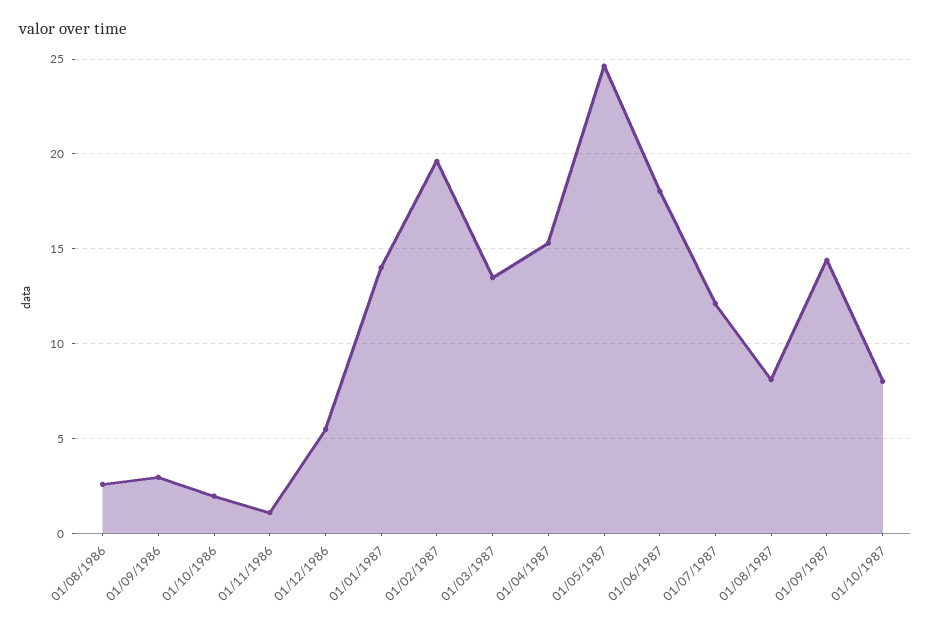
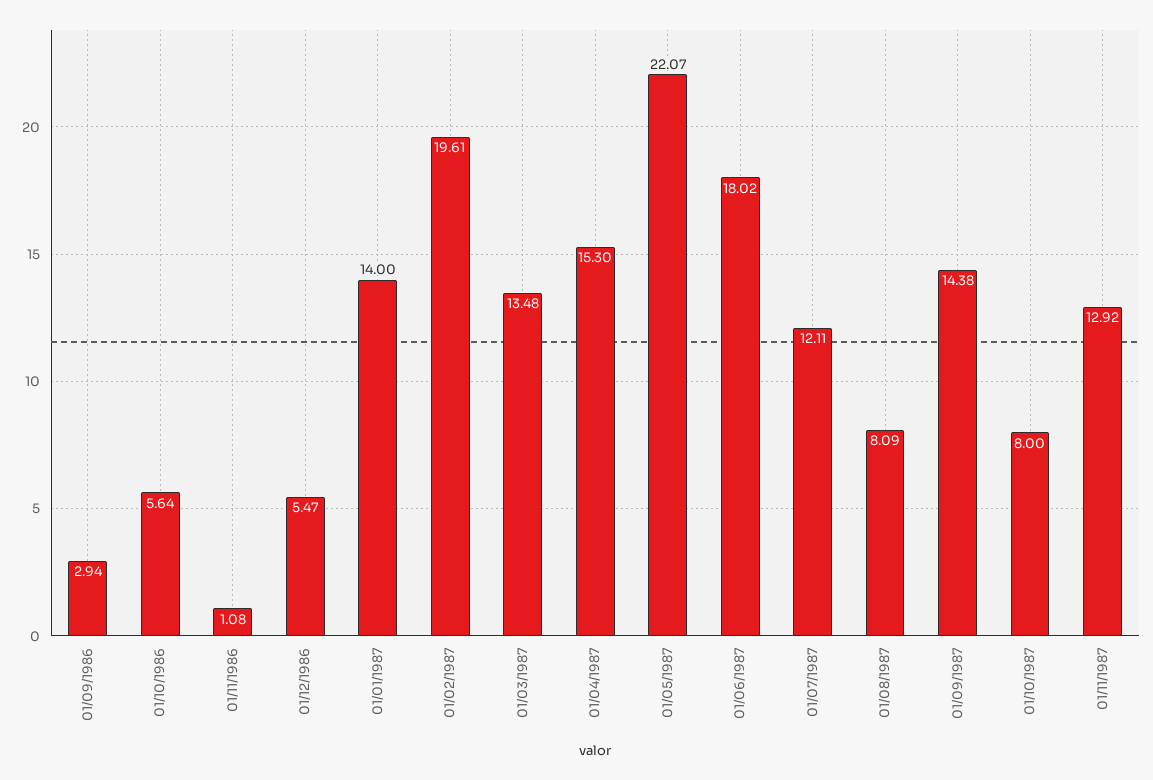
01/08/1986: 2.5 -> none
01/10/1986: 2 -> 5.64
01/05/1987: 24.5 -> 22.07
01/11/1987: none -> 12.92

